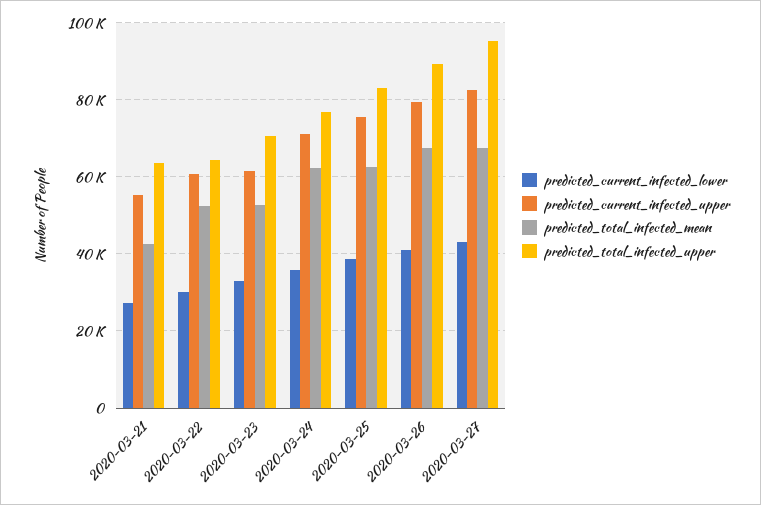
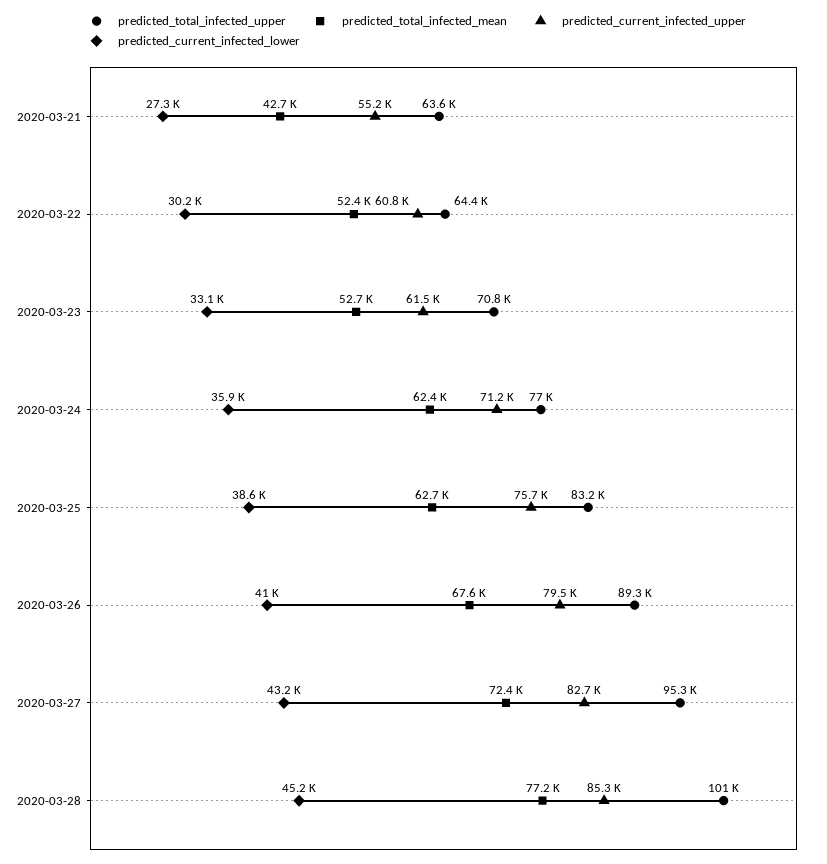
predicted_total_infected_mean, 2020-03-27: 68000 -> 72400
predicted_total_infected_upper, 2020-03-28: none -> 101000
predicted_total_infected_mean, 2020-03-28: none -> 77200
predicted_current_infected_upper, 2020-03-28: none -> 85300
predicted_current_infected_lower, 2020-03-28: none -> 45200

